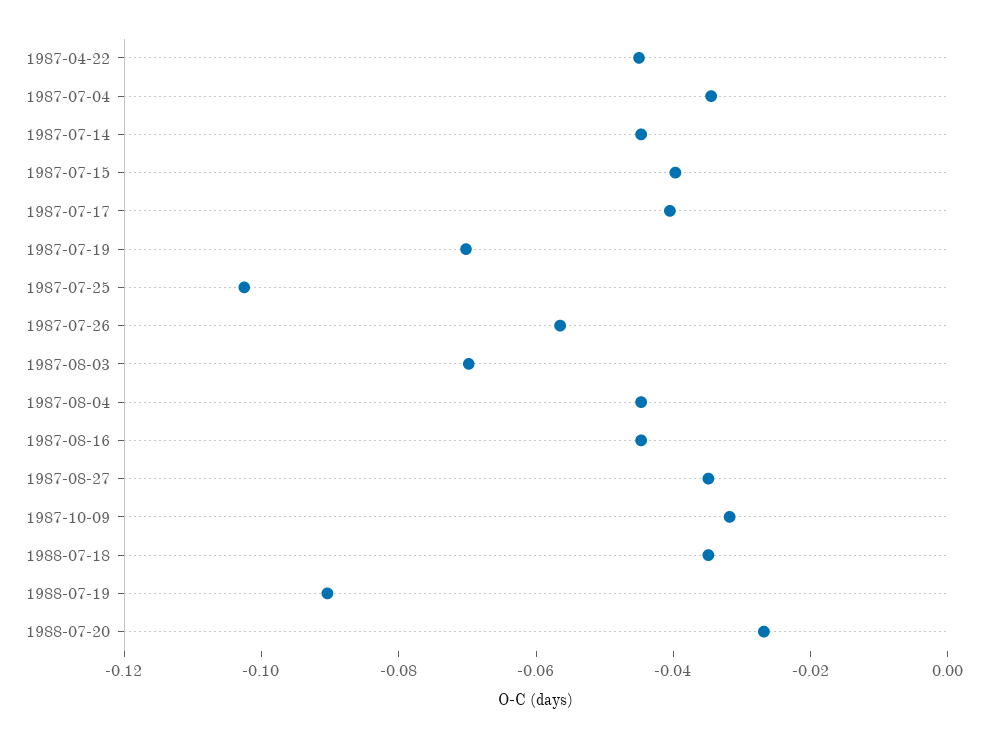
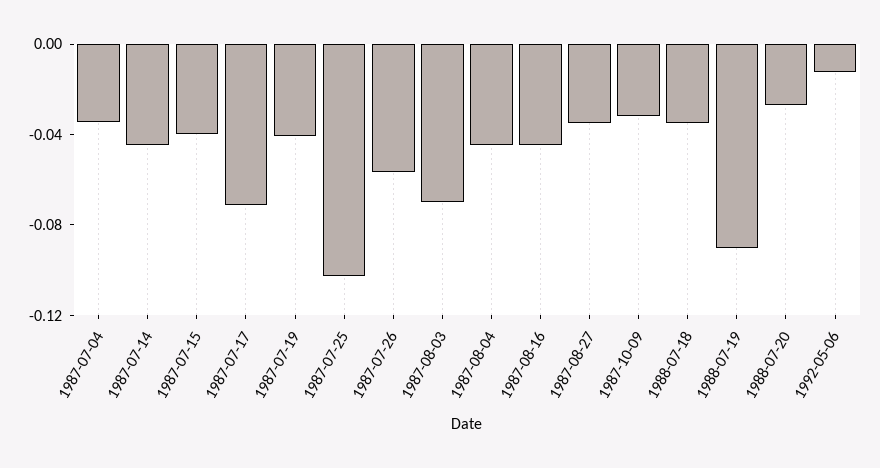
1987-04-22: -0.045 -> none
1987-07-17: -0.04 -> -0.07
1987-07-19: -0.07 -> -0.04
1992-05-06: none -> -0.01

